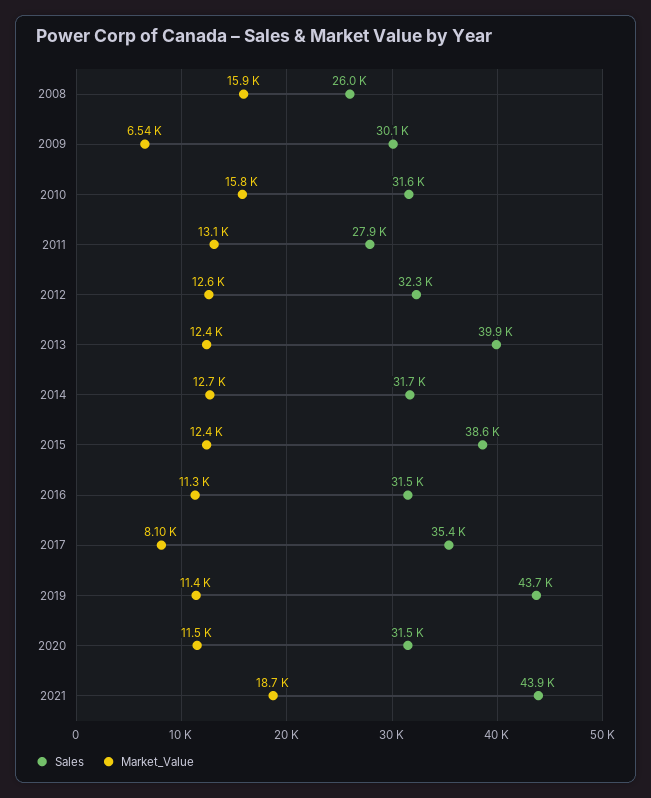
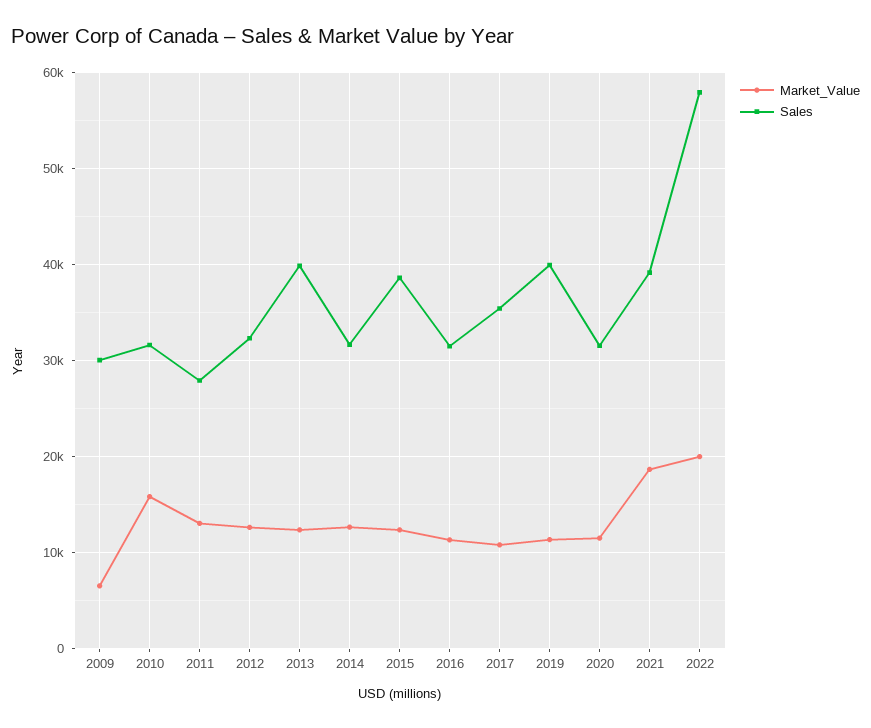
Sales, 2008: 26000 -> none
Market_Value, 2008: 15900 -> none
Market_Value, 2017: 8100 -> 11000
Sales, 2019: 43700 -> 40000
Sales, 2021: 43900 -> 39000
Market_Value, 2022: none -> 20000
Sales, 2022: none -> 58000

